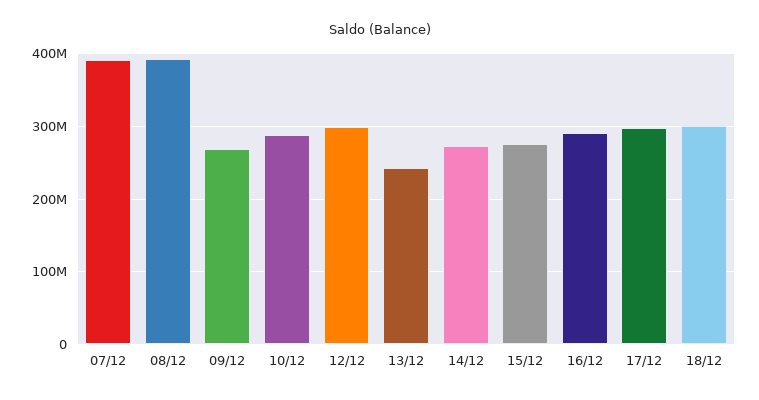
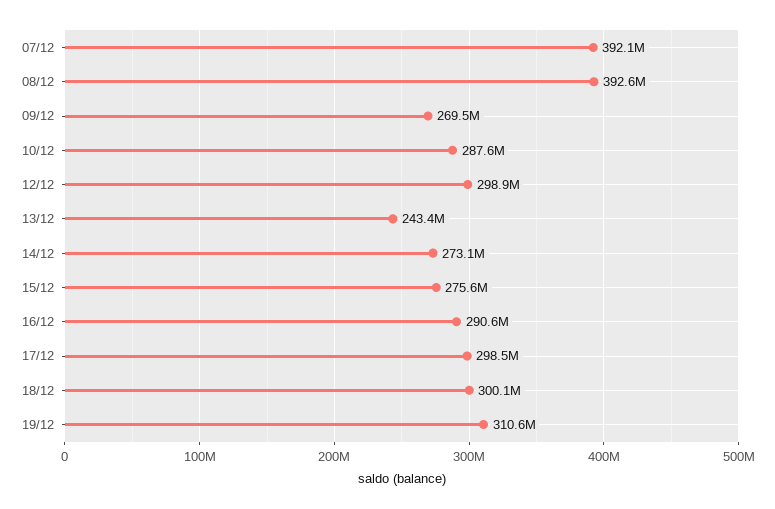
19/12: none -> 310600000

